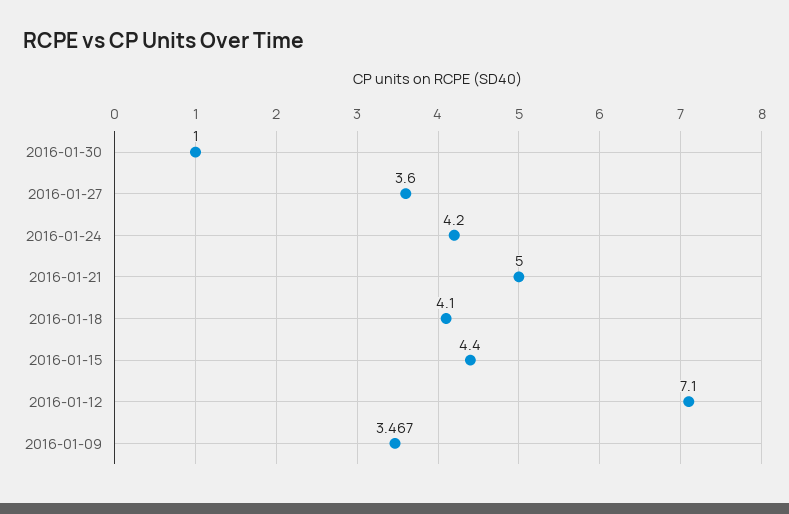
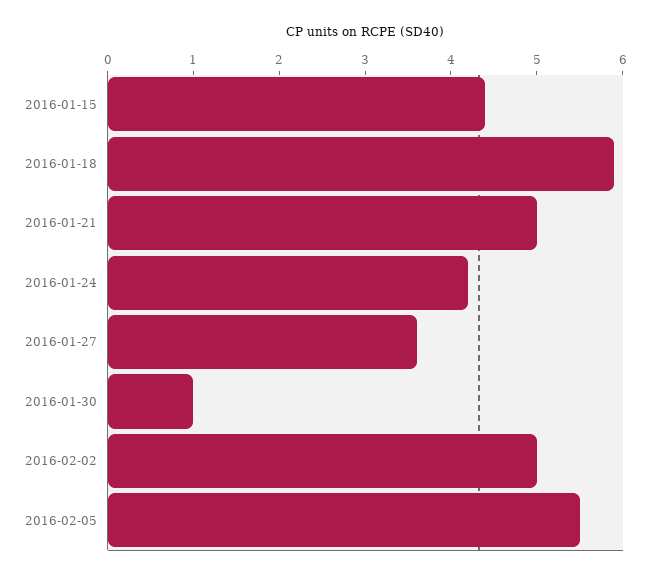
2016-01-18: 4.1 -> 5.9
2016-01-12: 7.1 -> none
2016-01-09: 3.467 -> none
2016-02-02: none -> 5
2016-02-05: none -> 5.5

